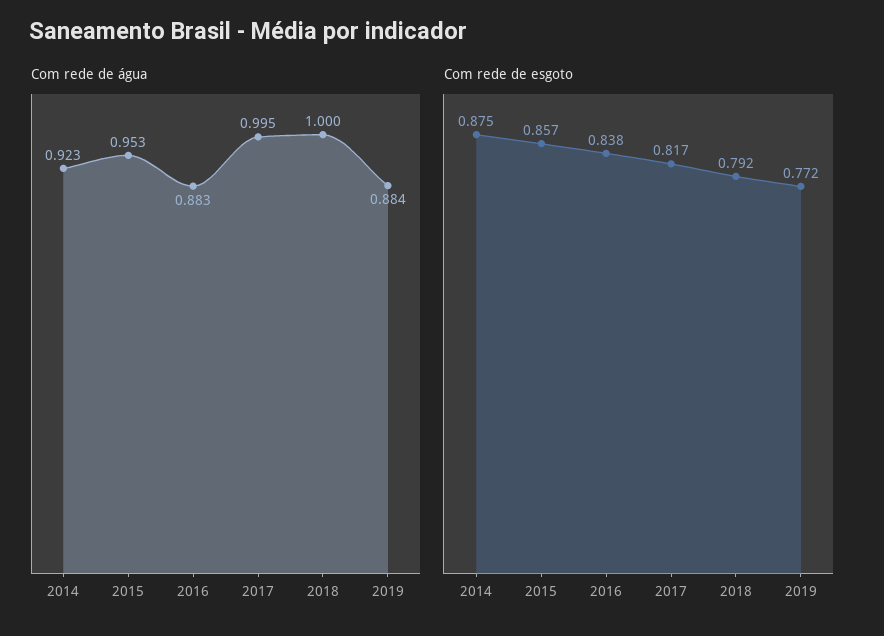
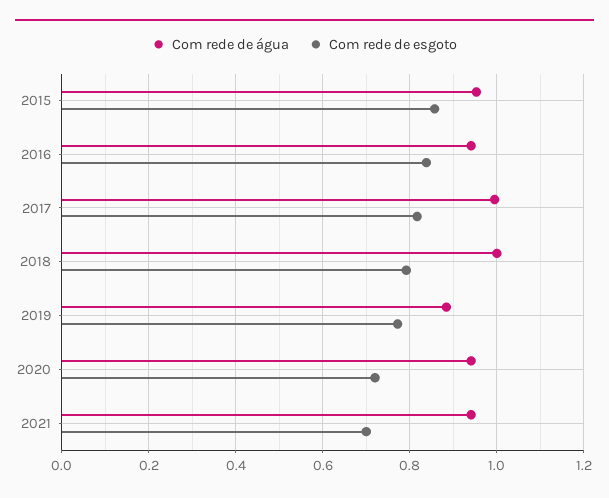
Com rede de água, 2014: 0.923 -> none
Com rede de água, 2016: 0.883 -> 0.94
Com rede de esgoto, 2014: 0.875 -> none
Com rede de água, 2020: none -> 0.94
Com rede de esgoto, 2020: none -> 0.72
Com rede de água, 2021: none -> 0.94
Com rede de esgoto, 2021: none -> 0.7

